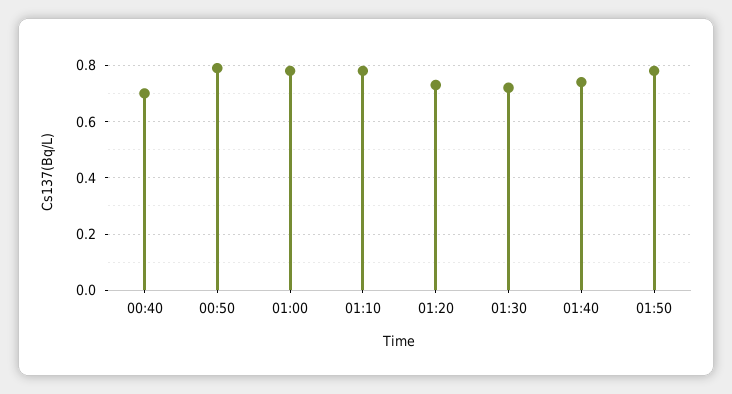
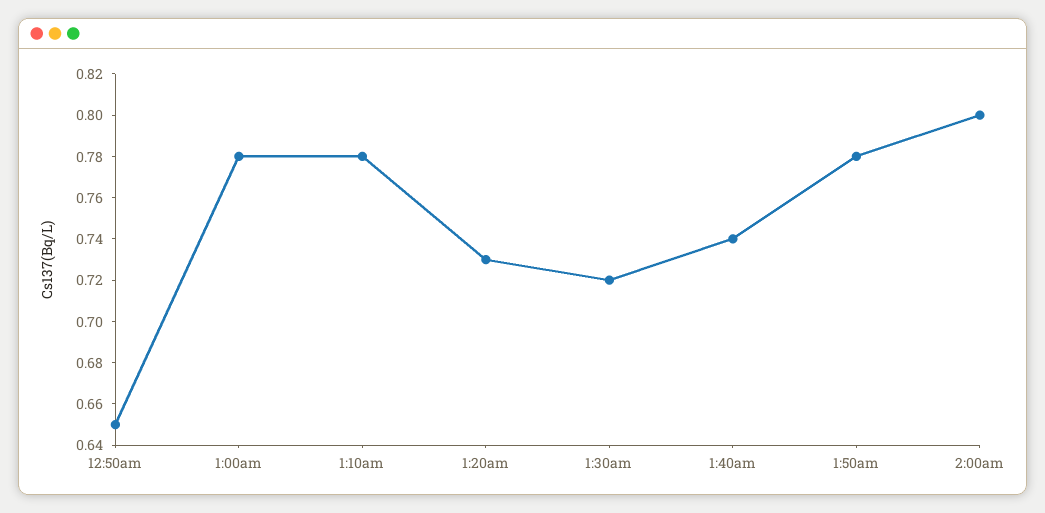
00:40: 0.7 -> none
00:50: 0.8 -> 0.65
2:00am: none -> 0.8

